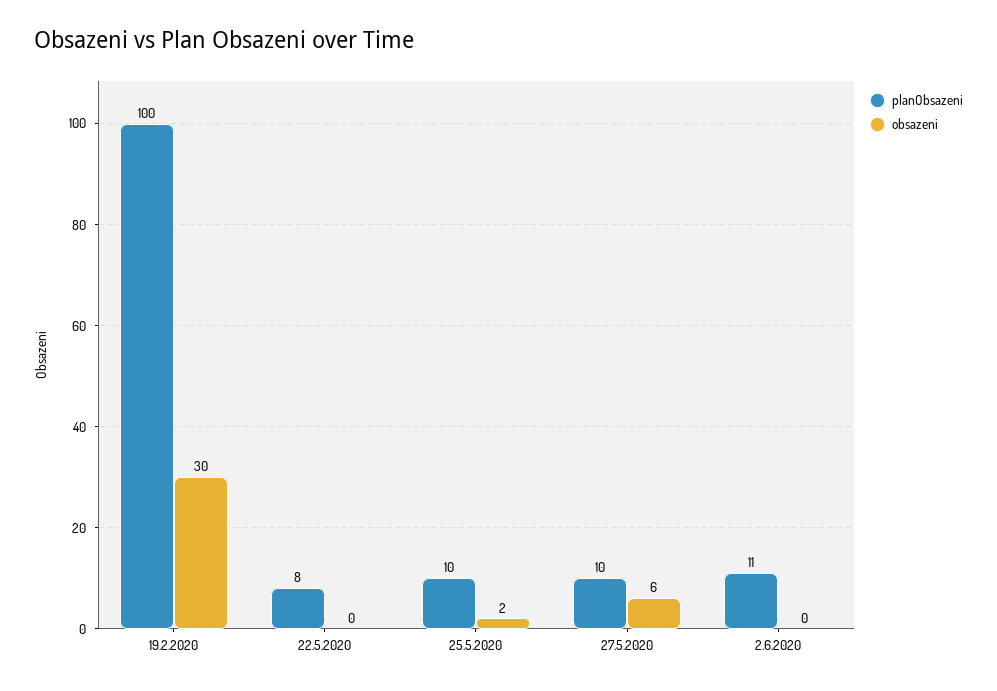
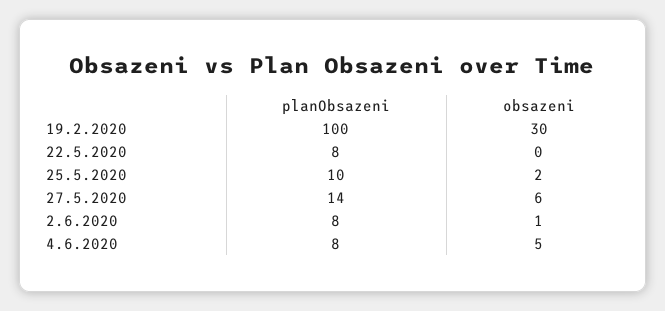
planObsazeni, 27.5.2020: 10 -> 14
planObsazeni, 2.6.2020: 11 -> 8
obsazeni, 2.6.2020: 0 -> 1
planObsazeni, 4.6.2020: none -> 8
obsazeni, 4.6.2020: none -> 5

